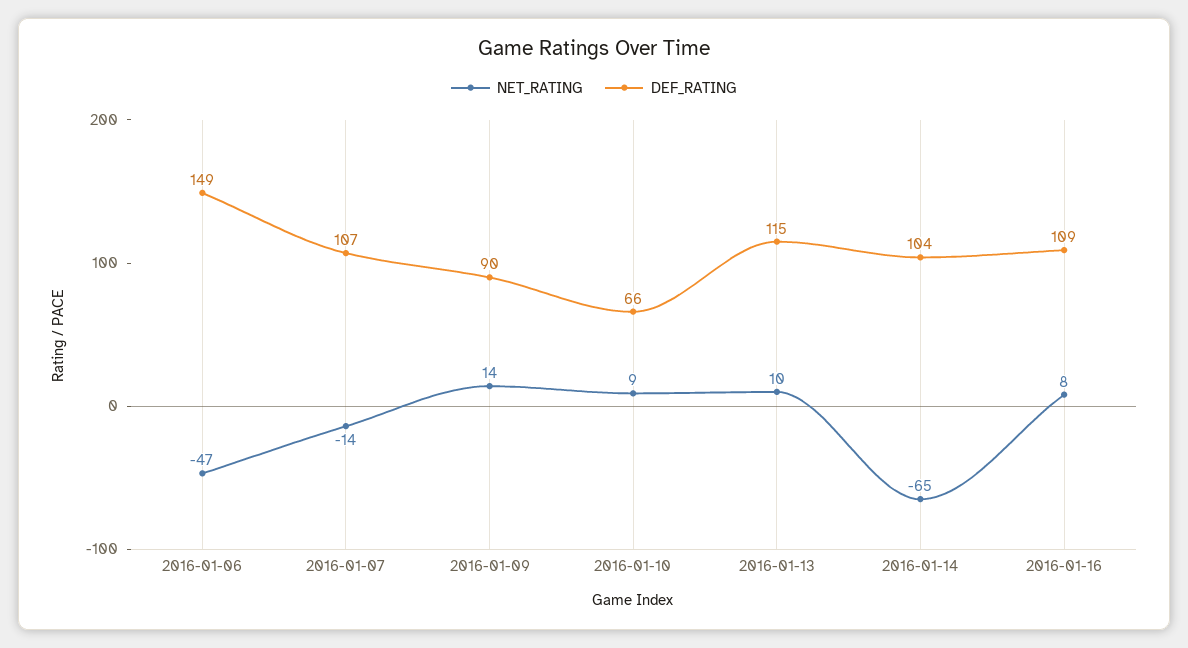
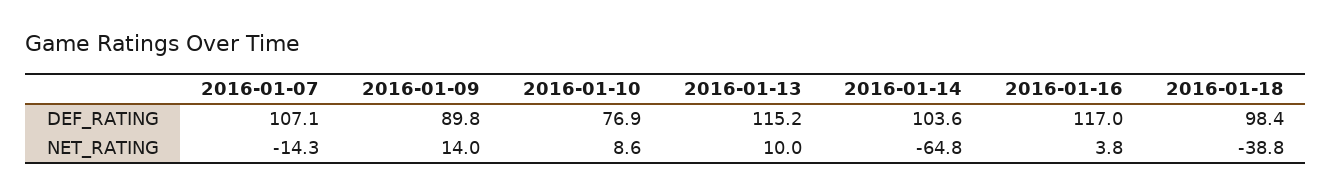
NET_RATING, 2016-01-06: -47 -> none
DEF_RATING, 2016-01-06: 149 -> none
DEF_RATING, 2016-01-10: 66 -> 76.9
NET_RATING, 2016-01-16: 8 -> 3.8
DEF_RATING, 2016-01-16: 109 -> 117
DEF_RATING, 2016-01-18: none -> 98.4
NET_RATING, 2016-01-18: none -> -38.8

